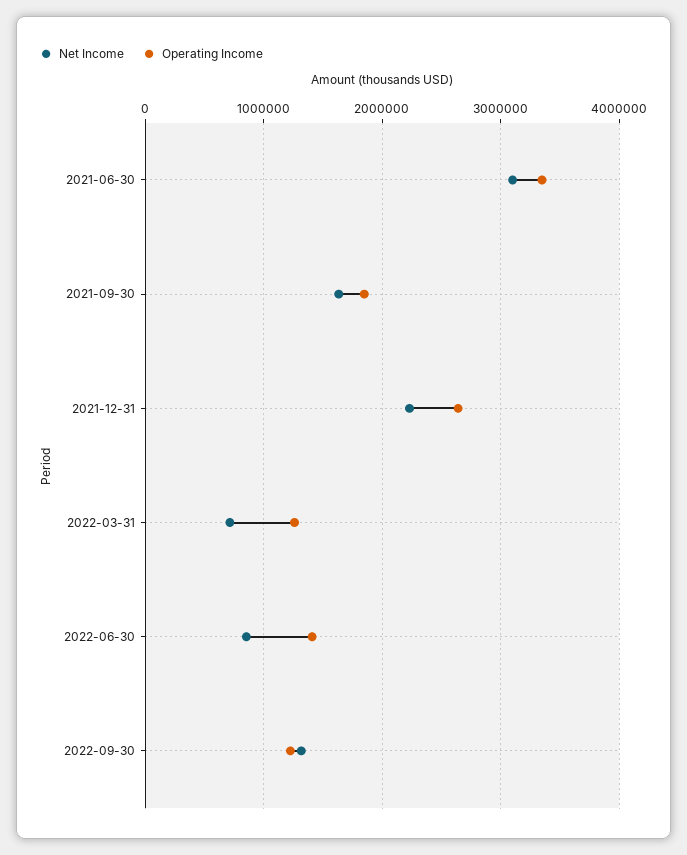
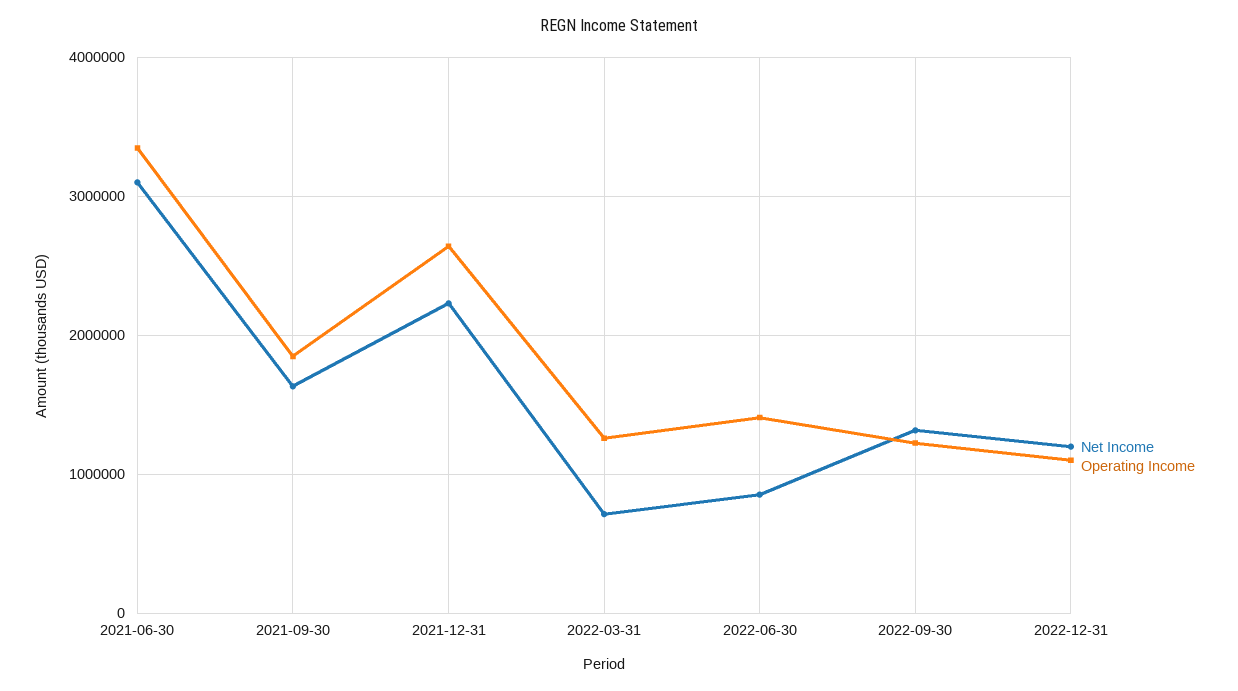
Net Income, 2022-12-31: none -> 1200000
Operating Income, 2022-12-31: none -> 1100000

